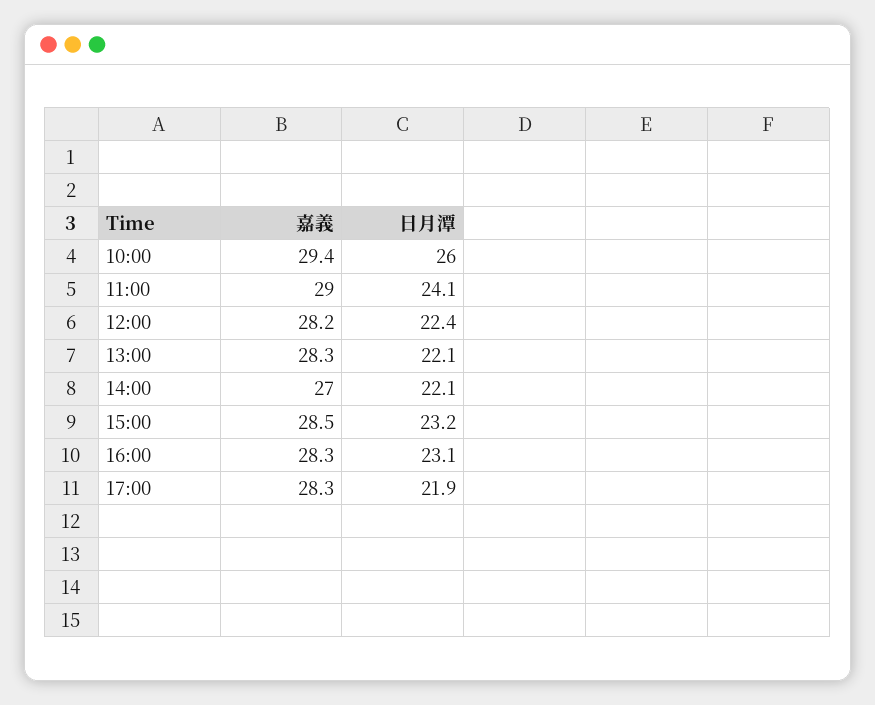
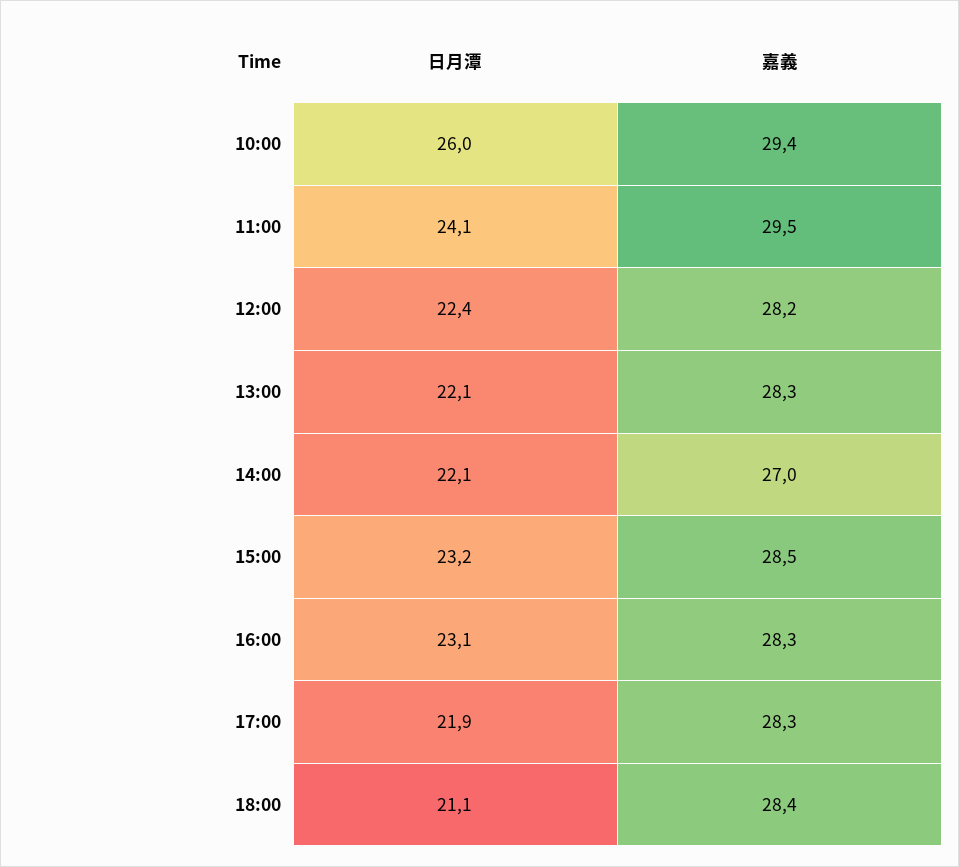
嘉義, 11:00: 29 -> 29.5
日月潭, 18:00: none -> 21.1
嘉義, 18:00: none -> 28.4

